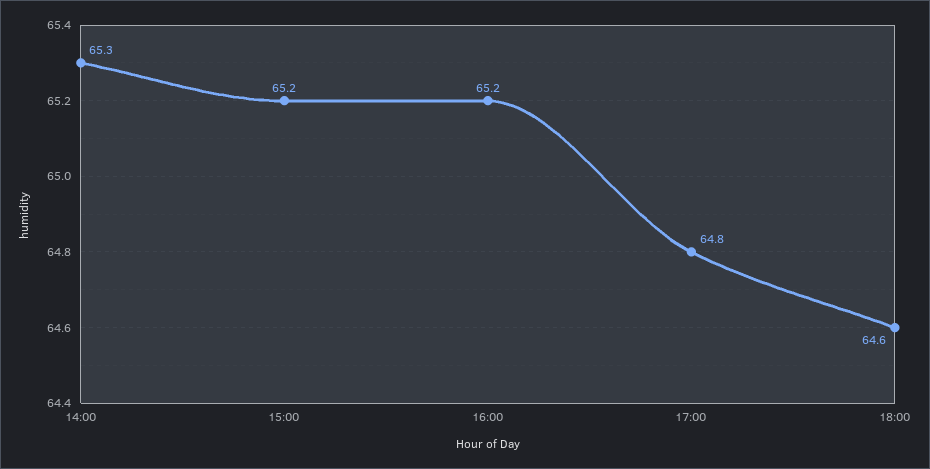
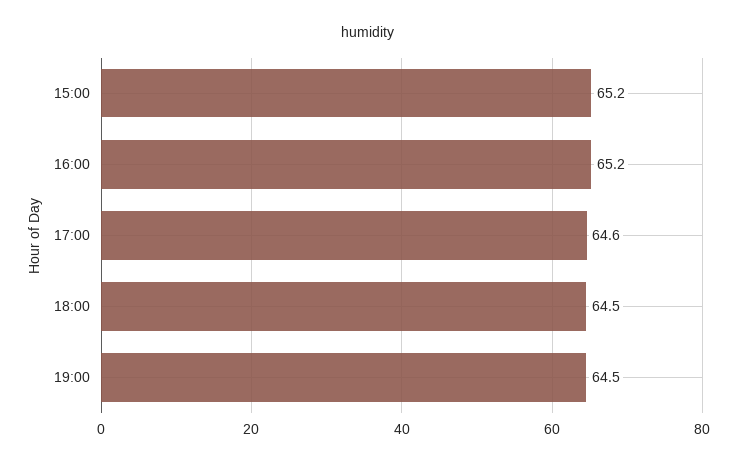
14:00: 65.3 -> none
17:00: 64.8 -> 64.6
18:00: 64.6 -> 64.5
19:00: none -> 64.5

